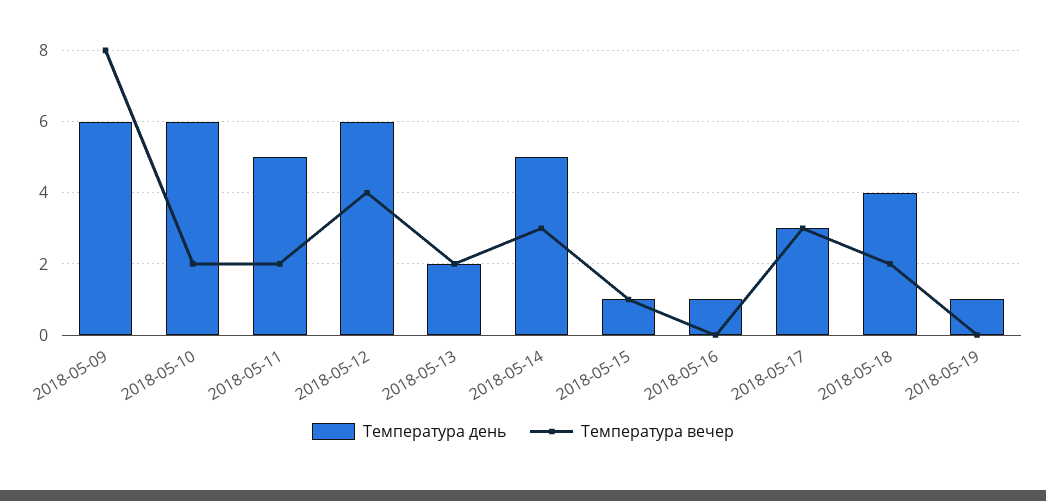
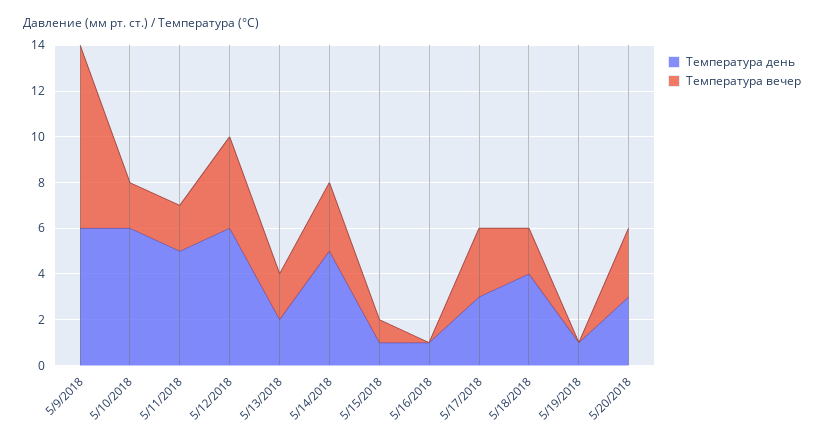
Температура день, 5/20/2018: none -> 3
Температура вечер, 5/20/2018: none -> 3

